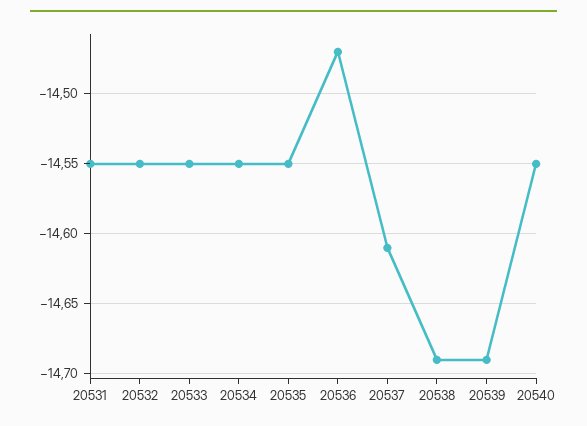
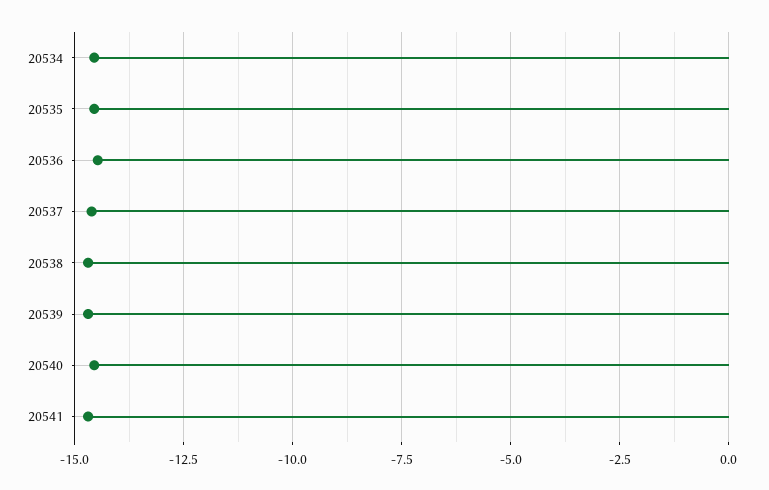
20531: -14.55 -> none
20532: -14.55 -> none
20533: -14.55 -> none
20541: none -> -14.75

